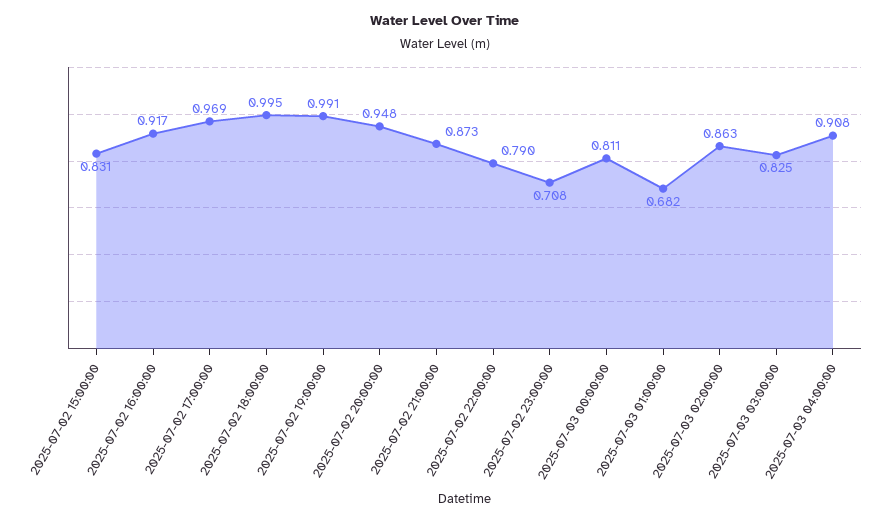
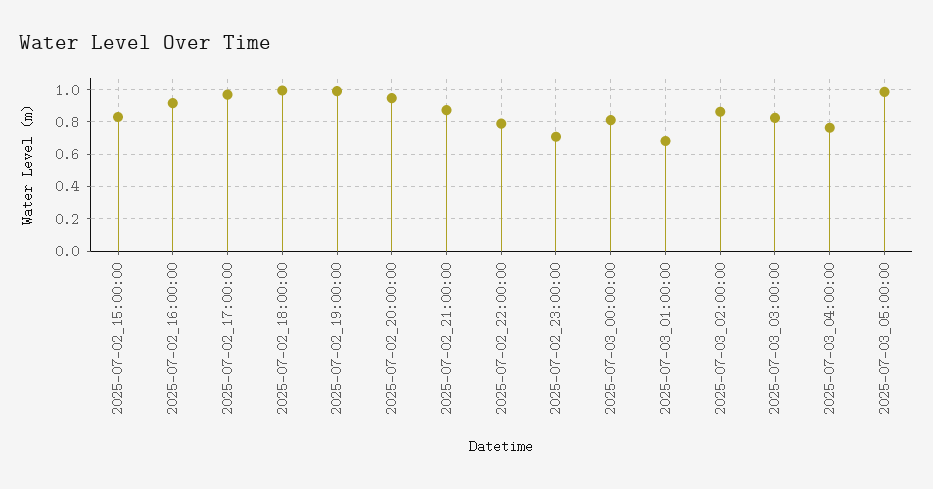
2025-07-03 04:00:00: 0.908 -> 0.75
2025-07-03_05:00:00: none -> 1

